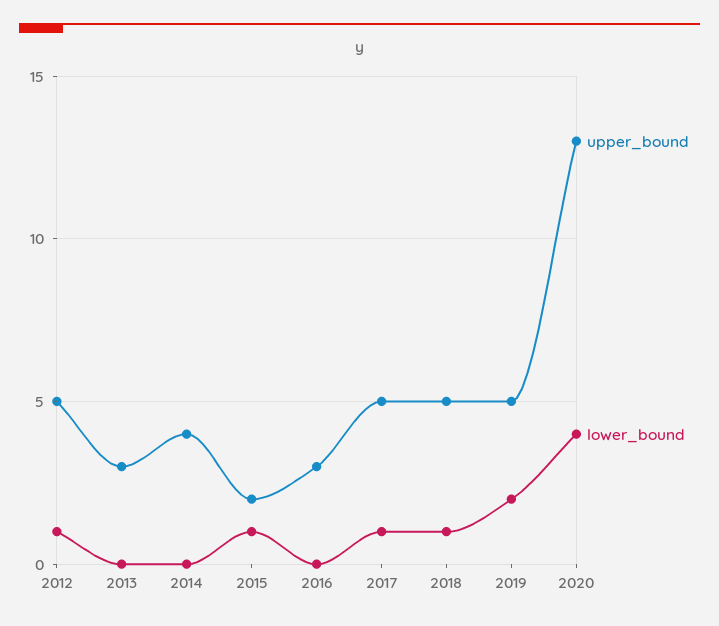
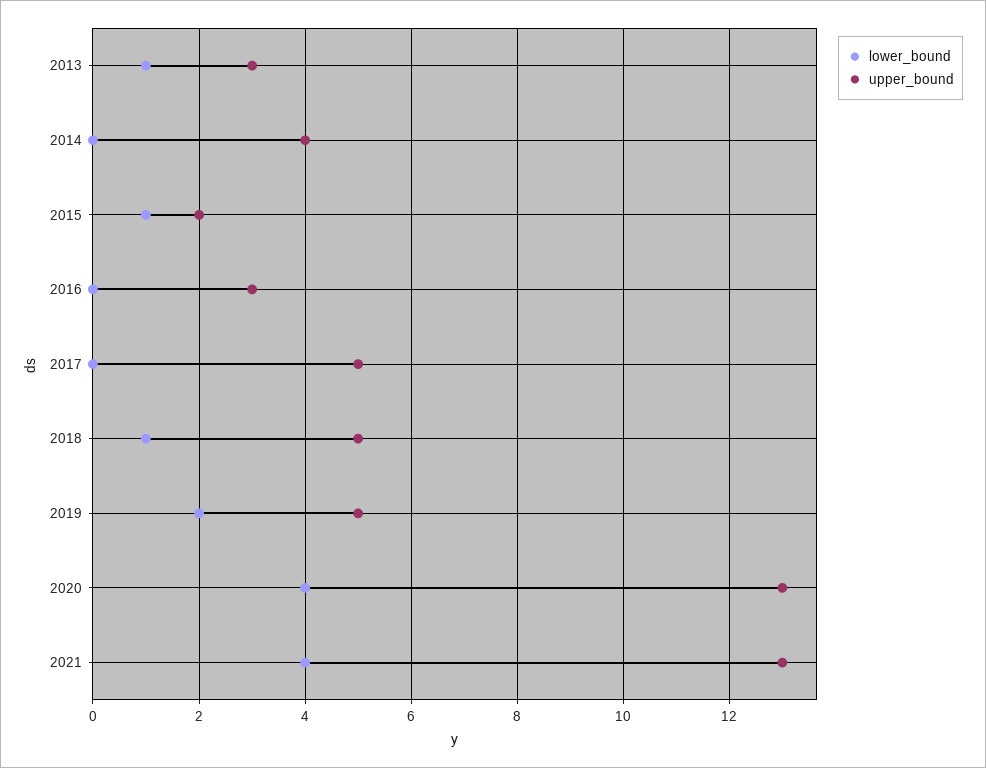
upper_bound, 2012: 5 -> none
lower_bound, 2012: 1 -> none
lower_bound, 2013: 0 -> 1
lower_bound, 2017: 1 -> 0
lower_bound, 2021: none -> 4
upper_bound, 2021: none -> 13

